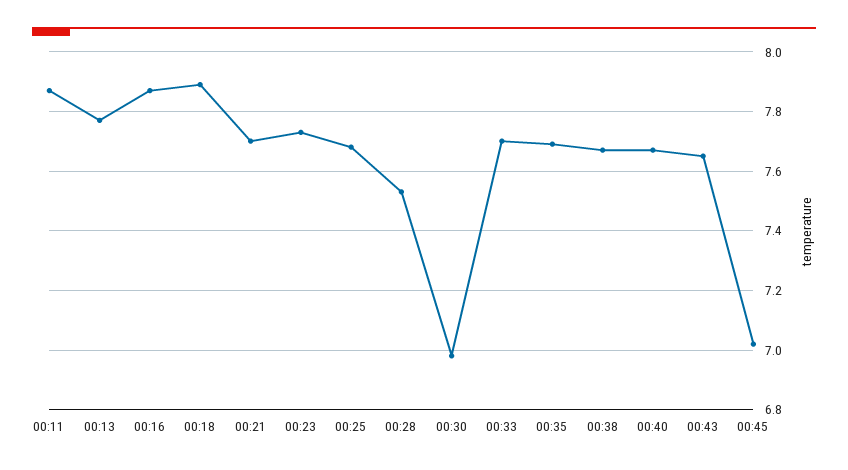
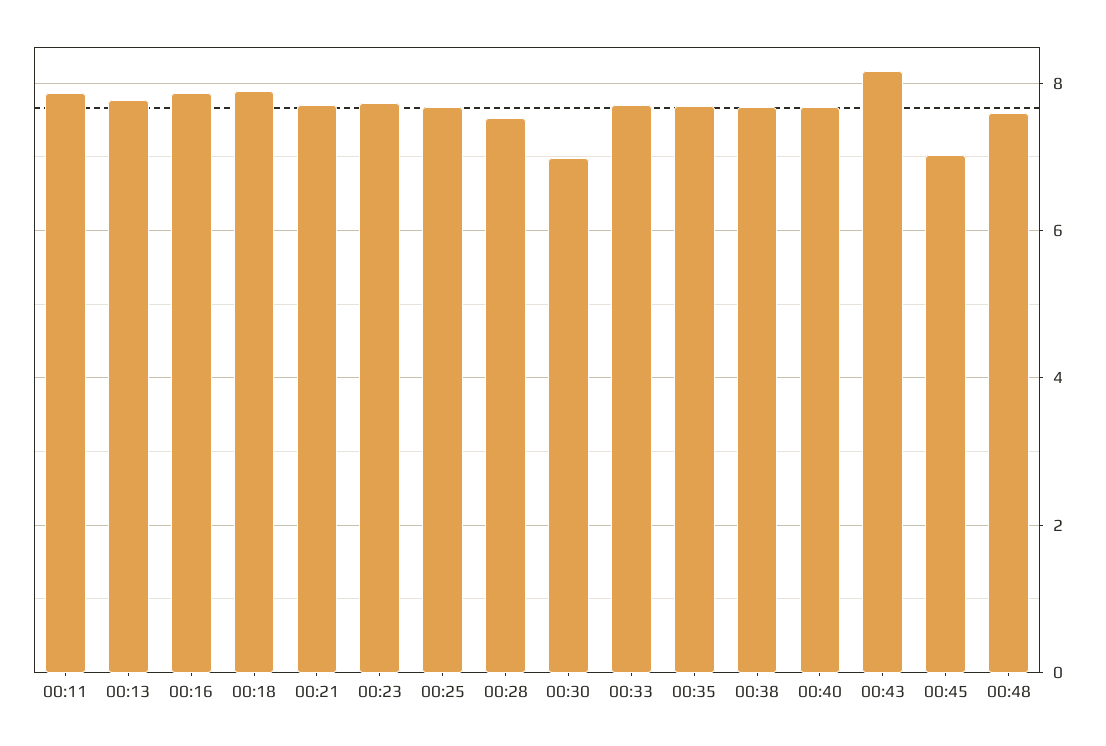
00:43: 7.65 -> 8.2
00:48: none -> 7.6

